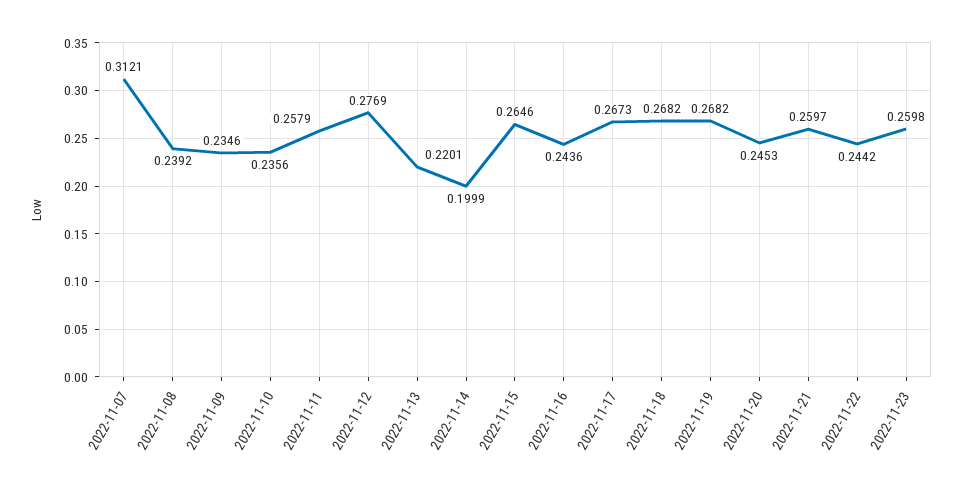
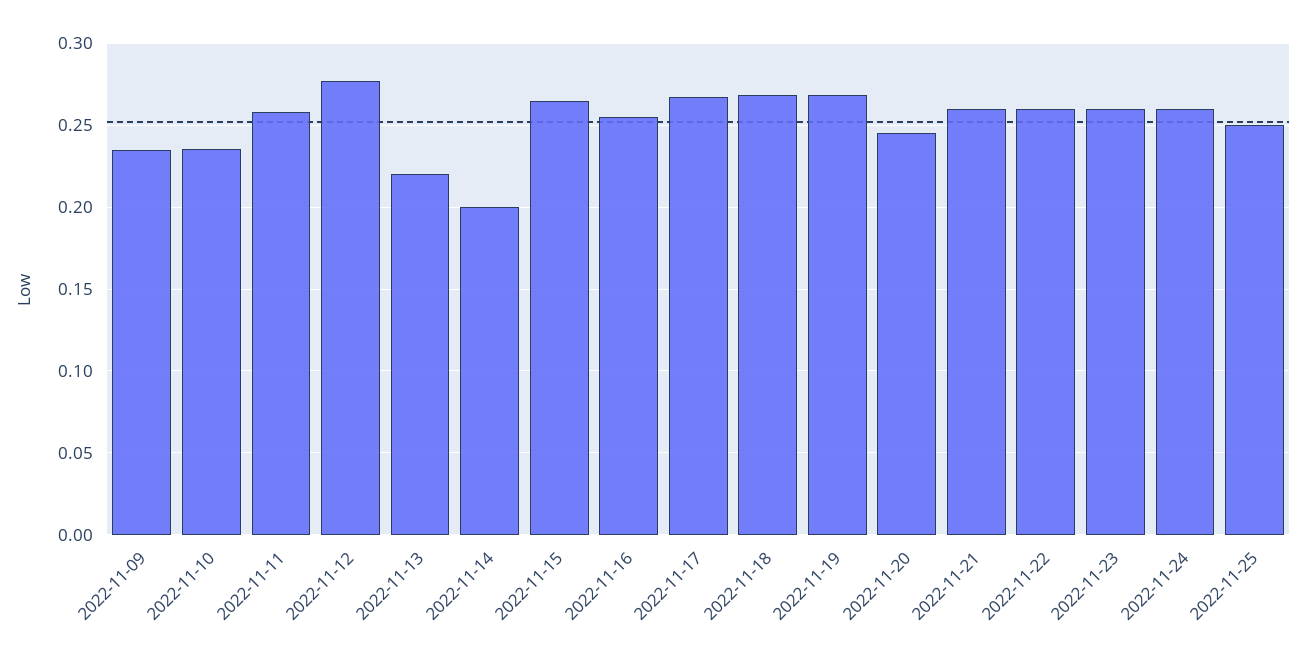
2022-11-07: 0.3121 -> none
2022-11-08: 0.2392 -> none
2022-11-16: 0.2436 -> 0.255
2022-11-22: 0.2442 -> 0.26
2022-11-24: none -> 0.26
2022-11-25: none -> 0.25

